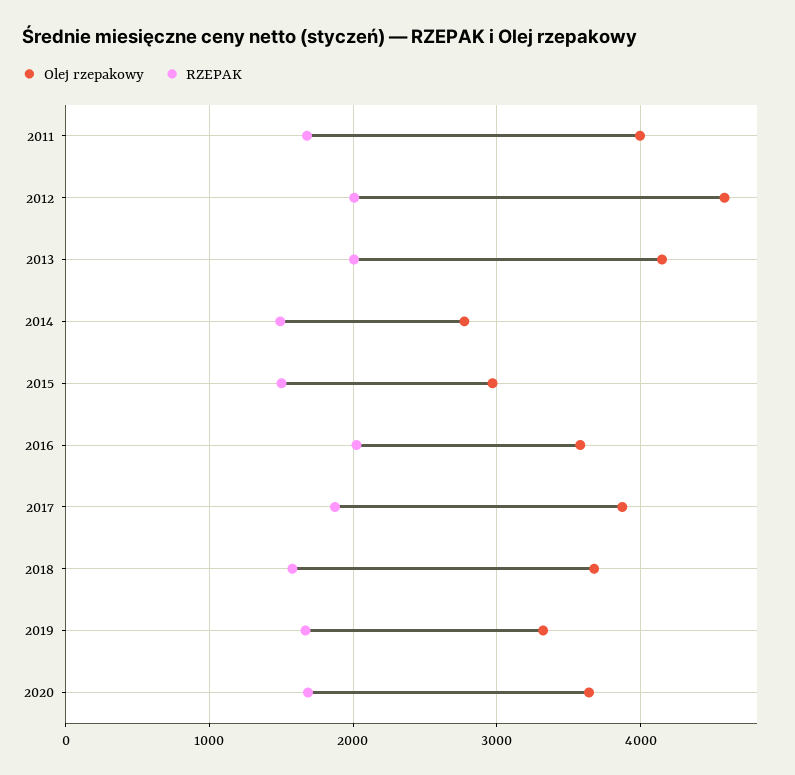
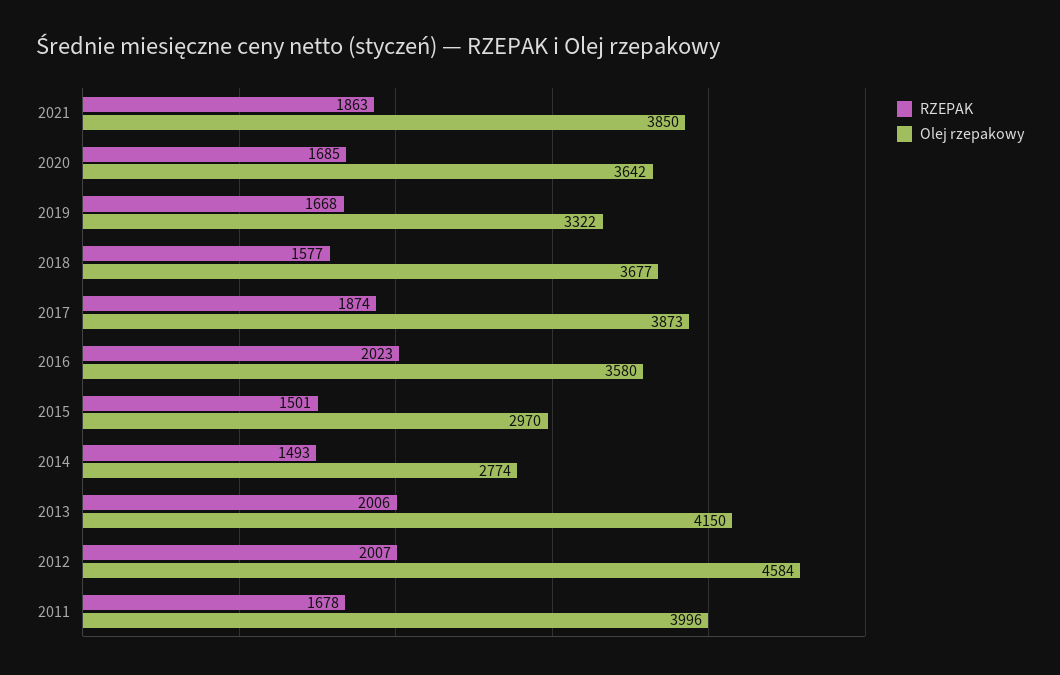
RZEPAK, 2021: none -> 1863
Olej rzepakowy, 2021: none -> 3850

